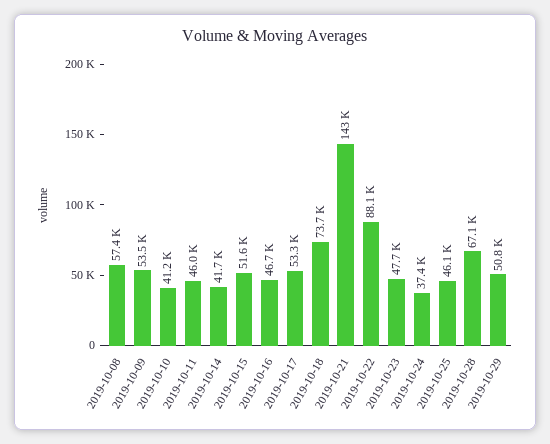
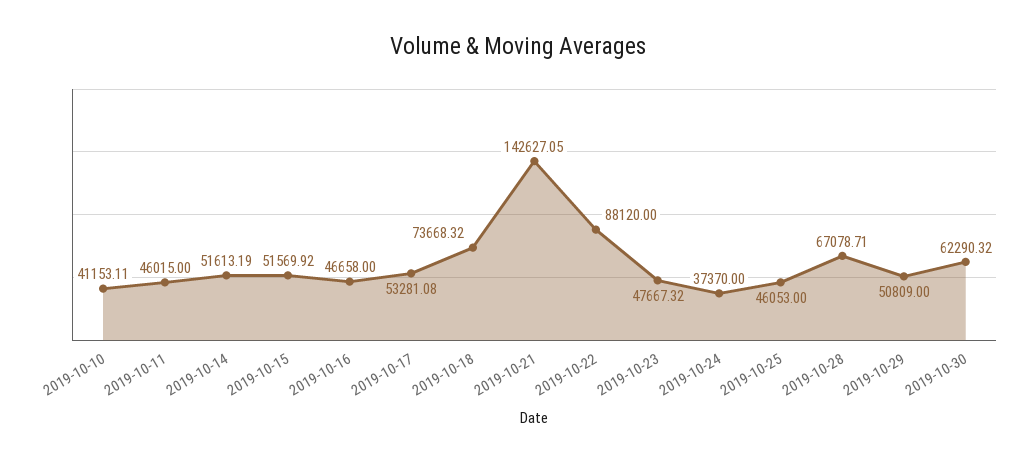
2019-10-08: 57400 -> none
2019-10-09: 53500 -> none
2019-10-14: 41700 -> 51613.19
2019-10-30: none -> 62290.32

